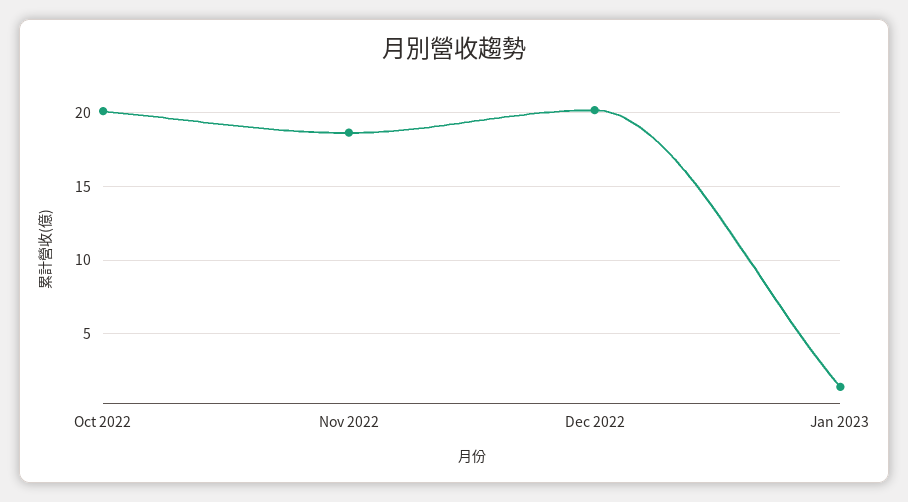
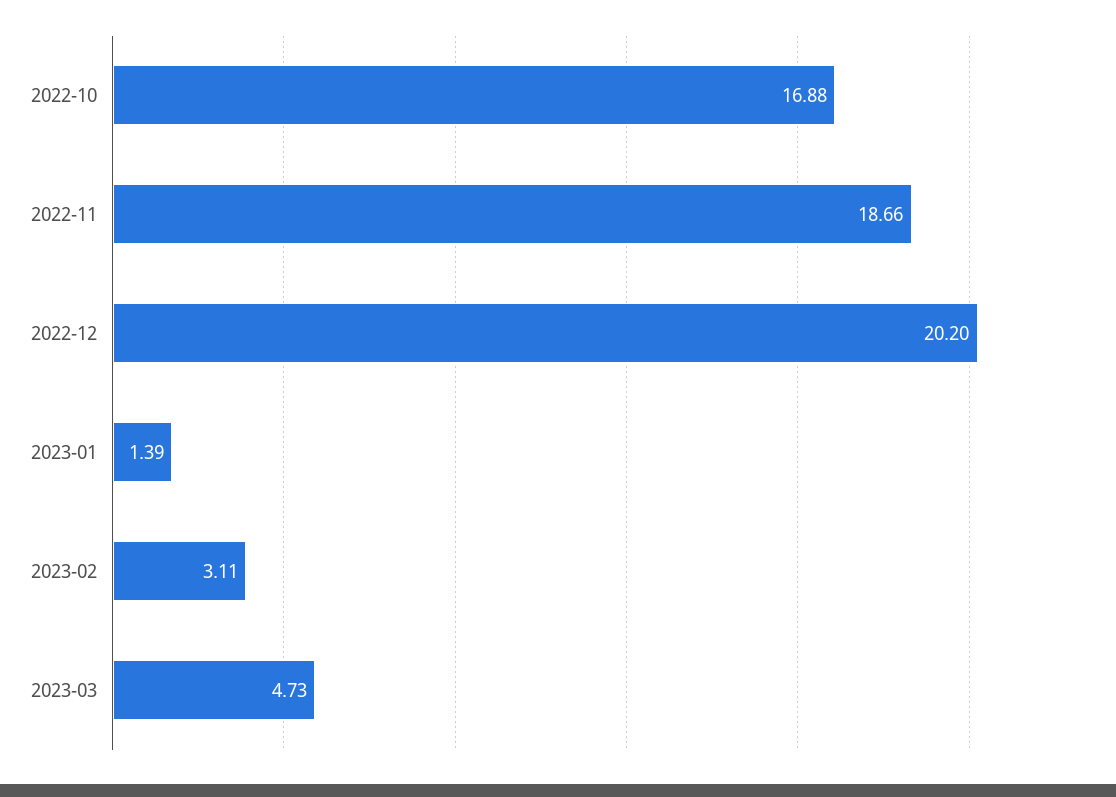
Oct 2022: 20 -> 16.88
2023-02: none -> 3.11
2023-03: none -> 4.73

